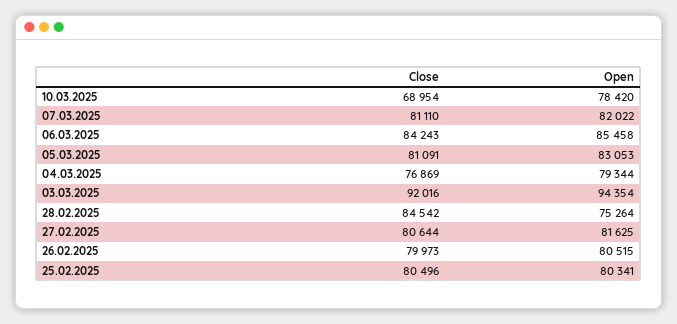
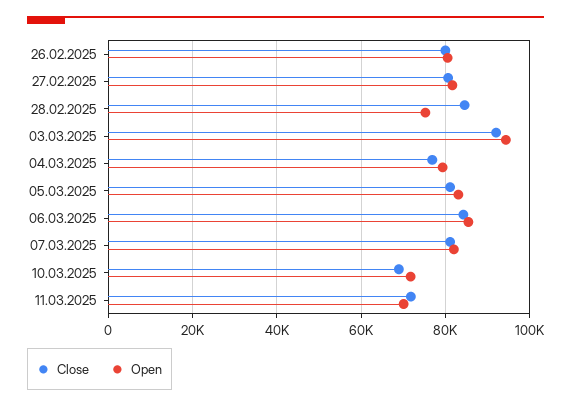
Open, 10.03.2025: 78420 -> 72000
Close, 25.02.2025: 80496 -> none
Open, 25.02.2025: 80341 -> none
Close, 11.03.2025: none -> 72000
Open, 11.03.2025: none -> 70000

